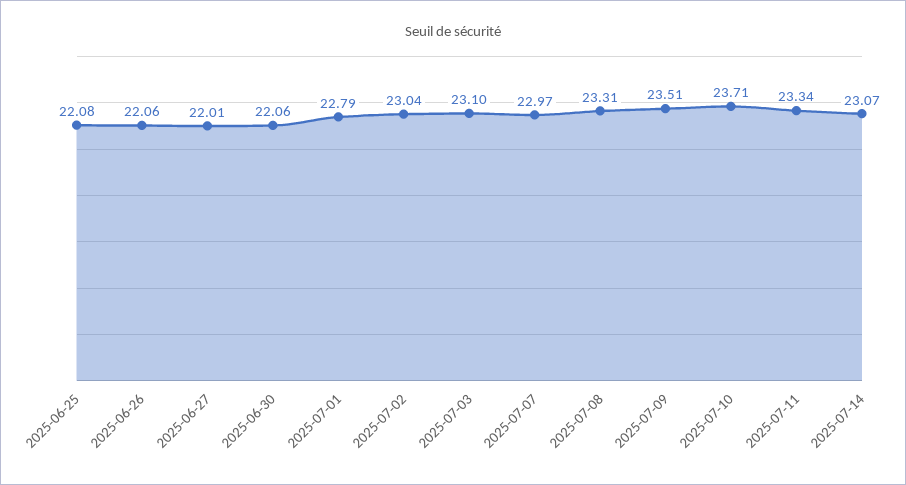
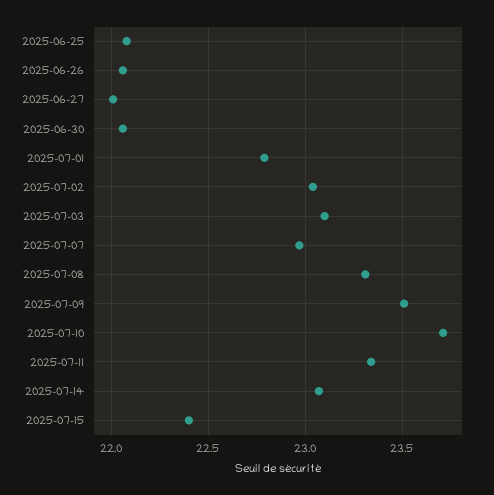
2025-07-15: none -> 22.4

